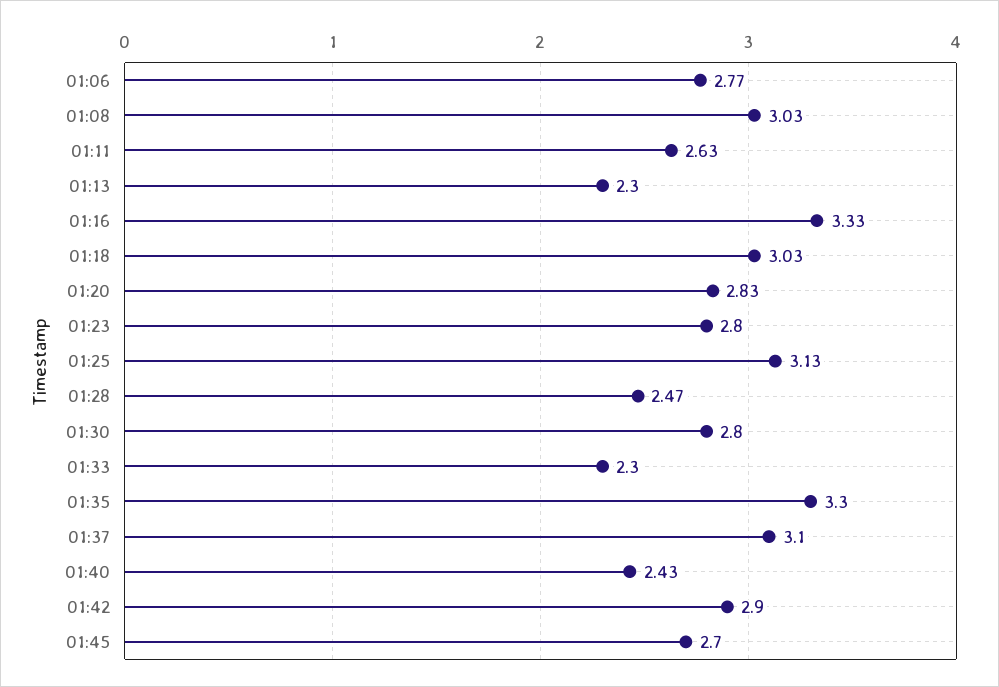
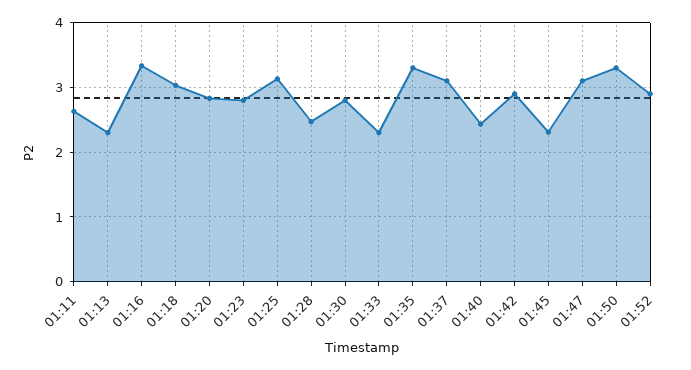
01:06: 2.77 -> none
01:08: 3.03 -> none
01:45: 2.7 -> 2.3
01:47: none -> 3.1
01:50: none -> 3.3
01:52: none -> 2.9

